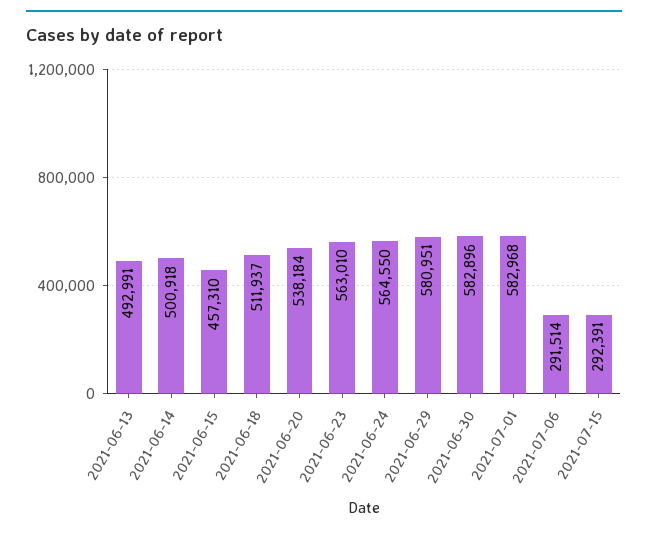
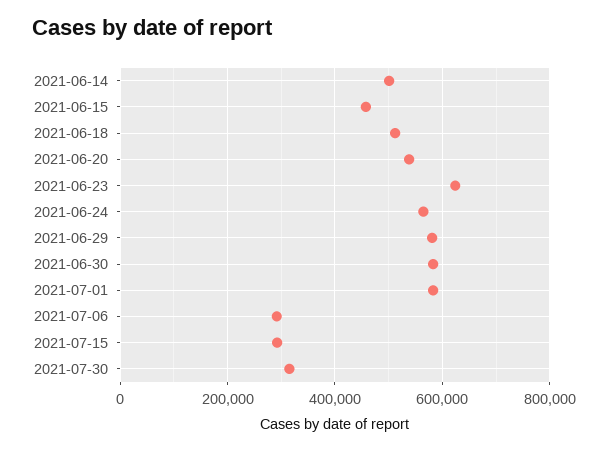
2021-06-13: 492991 -> none
2021-06-23: 563010 -> 620000
2021-07-30: none -> 320000

